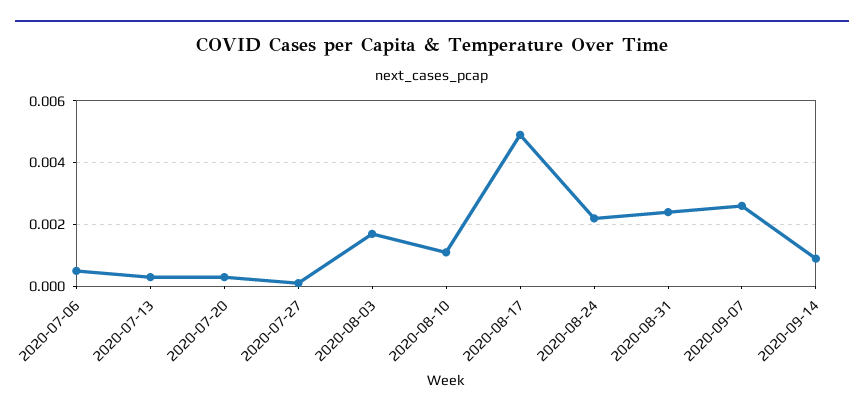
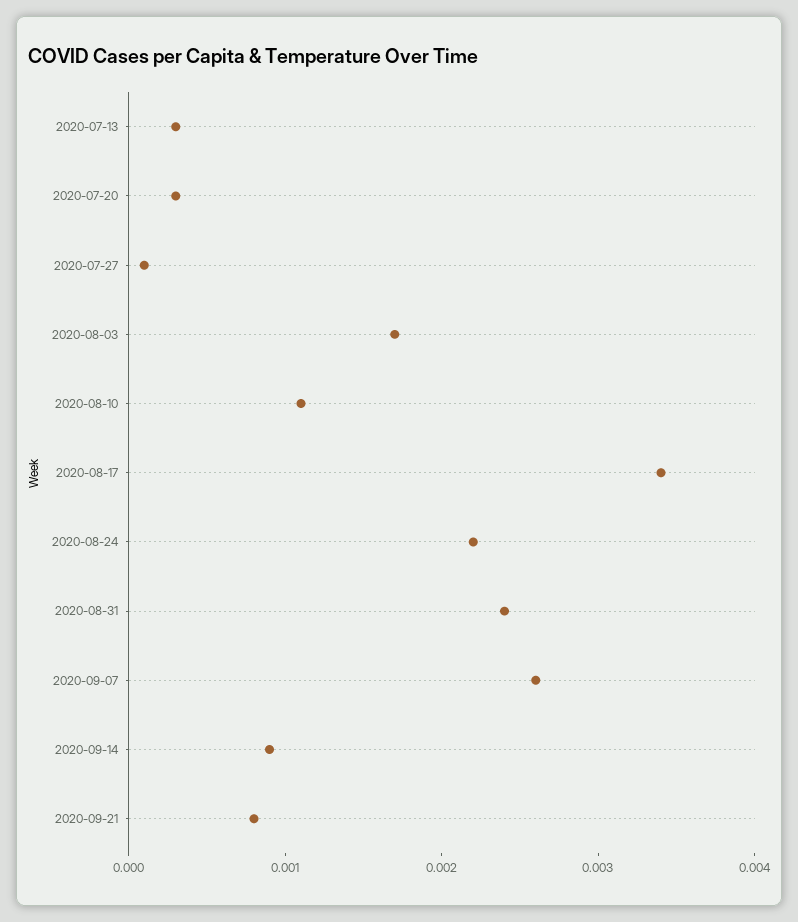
2020-07-06: 0.0005 -> none
2020-08-17: 0.005 -> 0.0034
2020-09-21: none -> 0.0008

